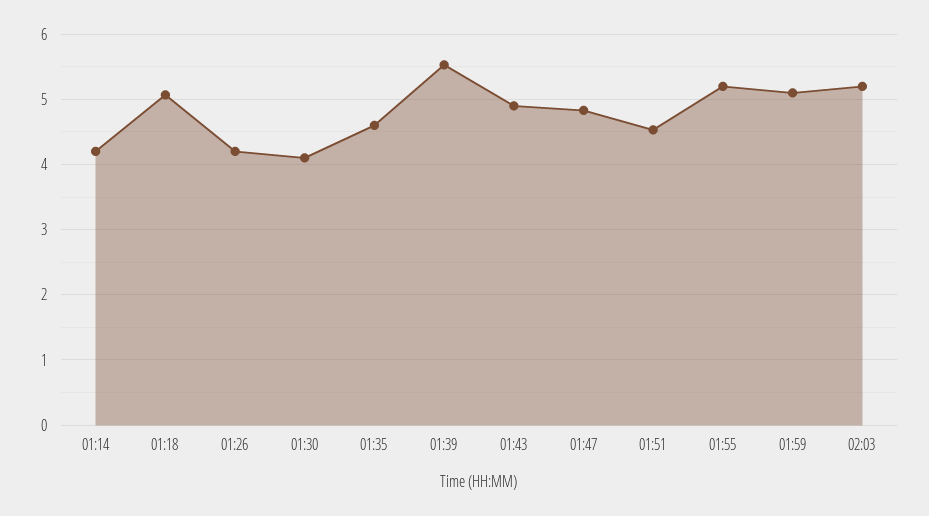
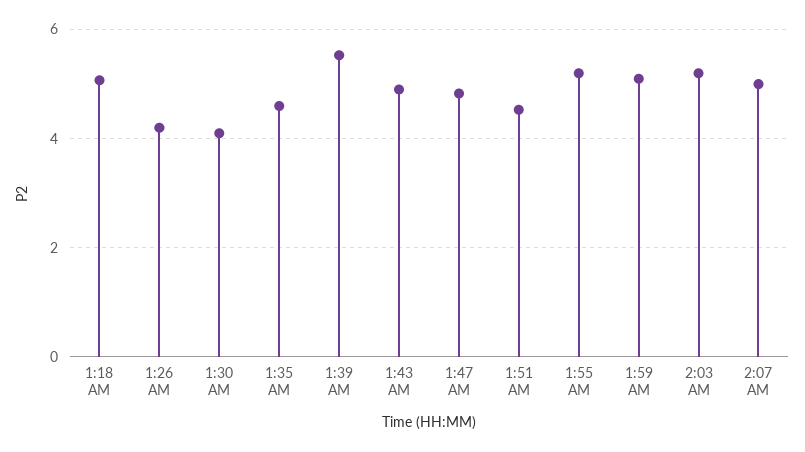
01:14: 4.2 -> none
2:07 AM: none -> 5

